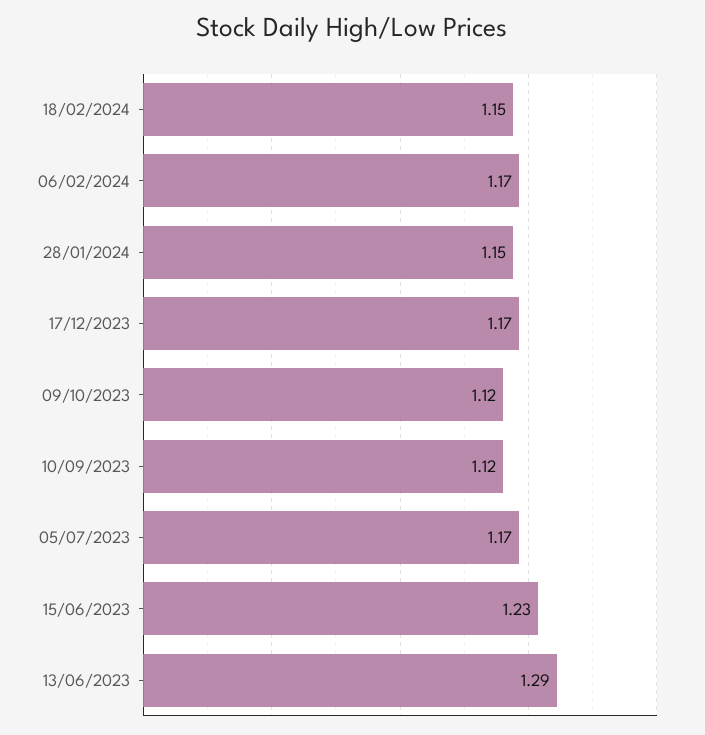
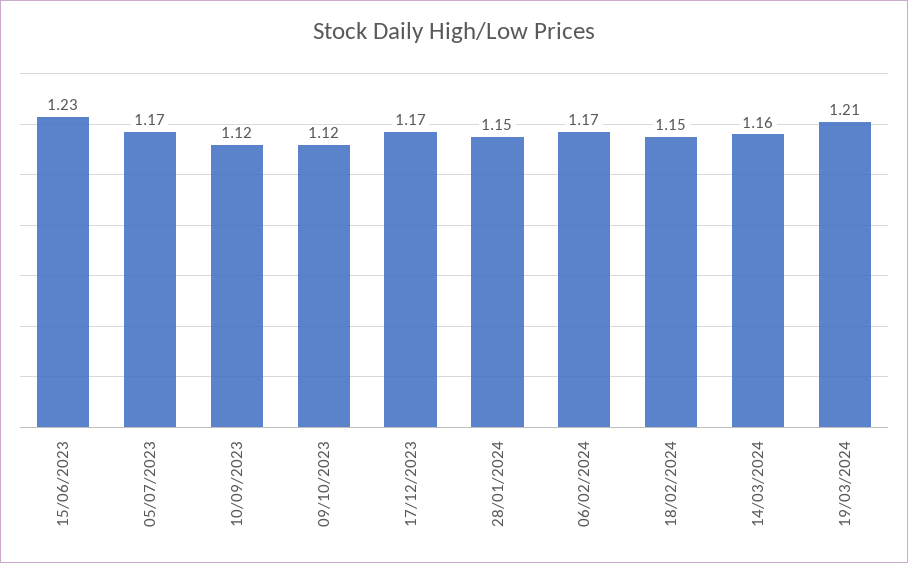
13/06/2023: 1.29 -> none
14/03/2024: none -> 1.16
19/03/2024: none -> 1.21

